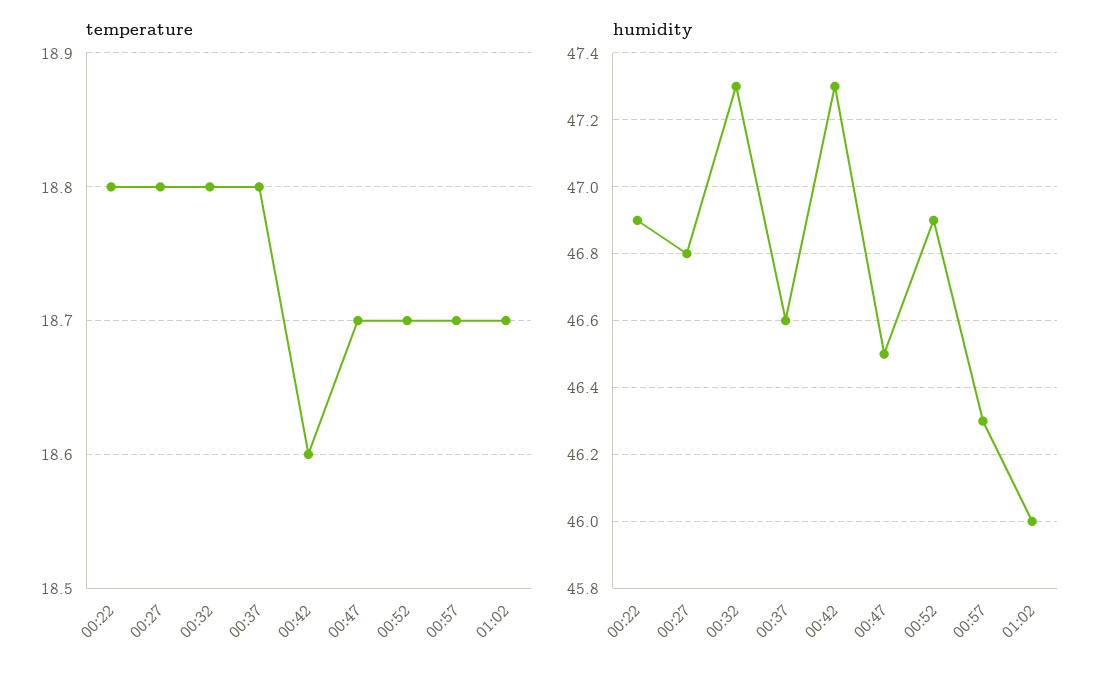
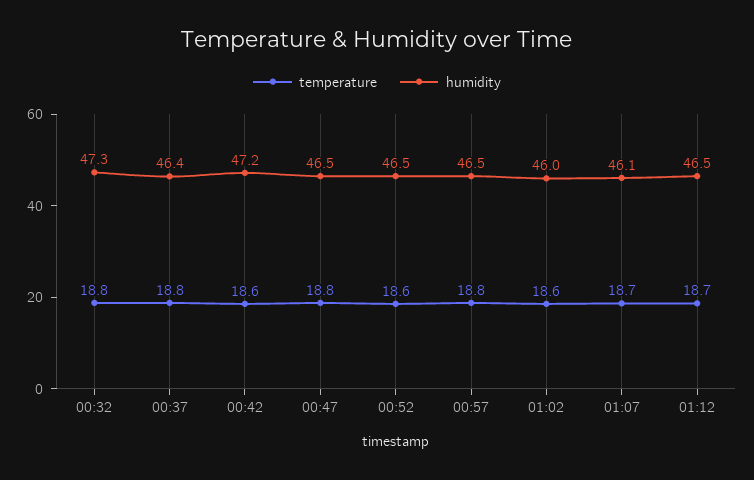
temperature, 00:22: 18.8 -> none
temperature, 00:27: 18.8 -> none
temperature, 00:47: 18.7 -> 18.8
temperature, 00:52: 18.7 -> 18.6
temperature, 00:57: 18.7 -> 18.8
temperature, 01:02: 18.7 -> 18.6
humidity, 00:22: 46.9 -> none
humidity, 00:27: 46.8 -> none
humidity, 00:37: 46.6 -> 46.4
humidity, 00:42: 47.3 -> 47.2
humidity, 00:52: 46.9 -> 46.5
humidity, 00:57: 46.3 -> 46.5
temperature, 01:07: none -> 18.7
humidity, 01:07: none -> 46.1
temperature, 01:12: none -> 18.7
humidity, 01:12: none -> 46.5

